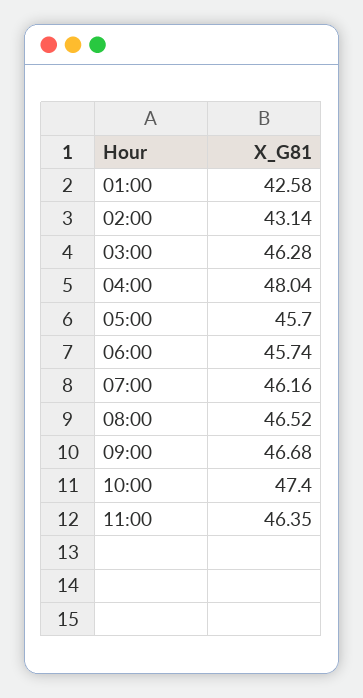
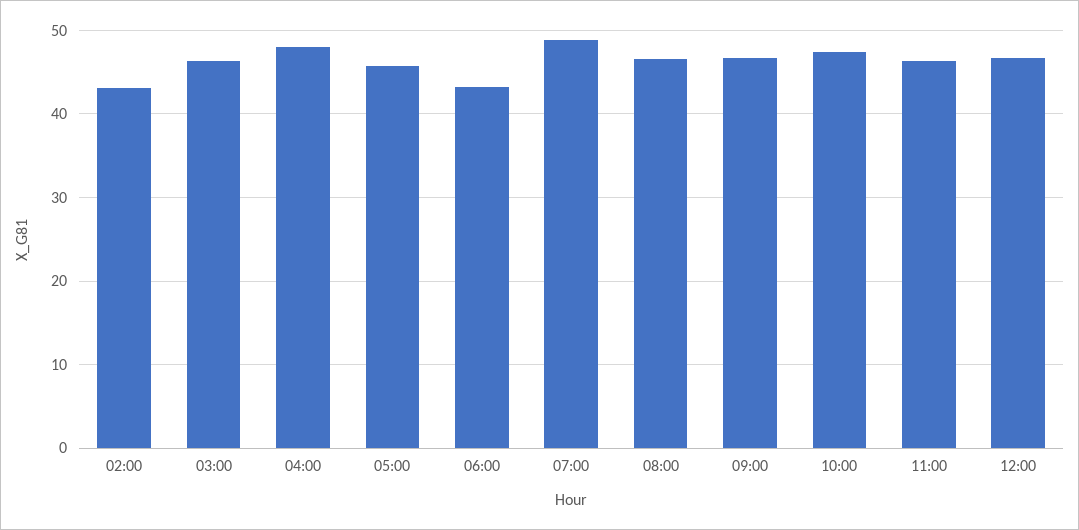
01:00: 42.58 -> none
06:00: 45.74 -> 43
07:00: 46.16 -> 49
12:00: none -> 47

